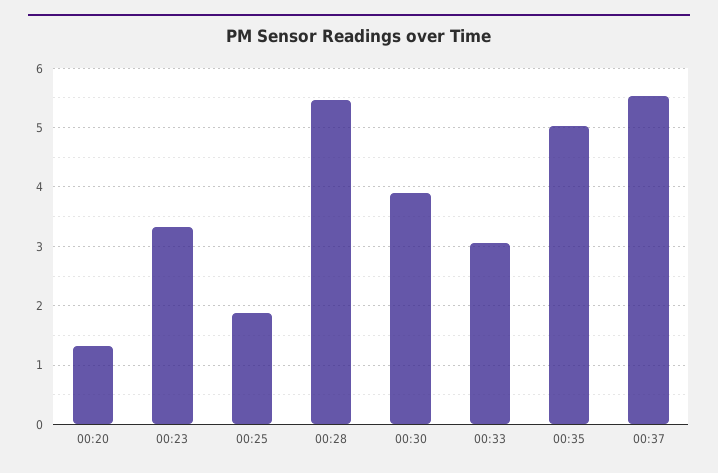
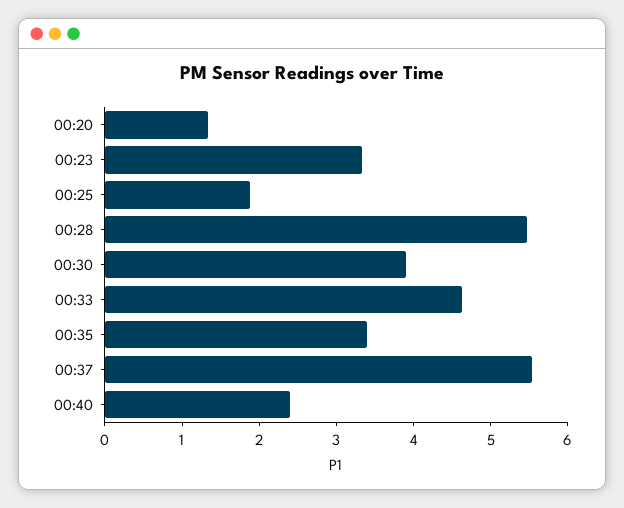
00:33: 3 -> 4.6
00:35: 5 -> 3.4
00:40: none -> 2.4

